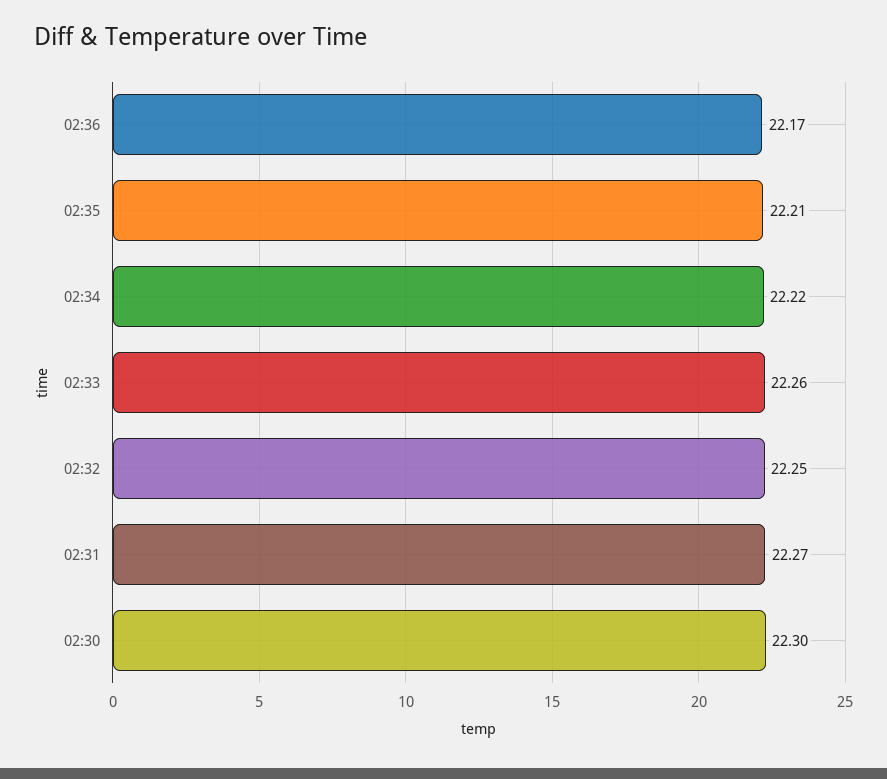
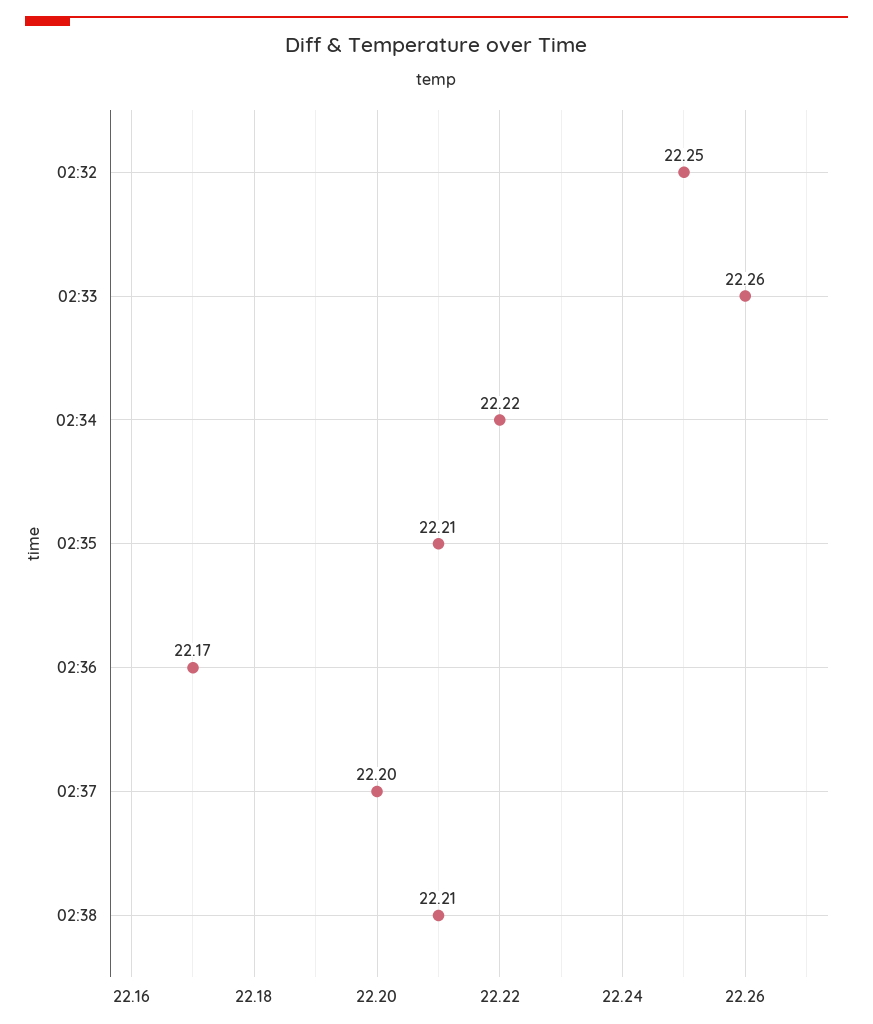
02:31: 22.27 -> none
02:30: 22.3 -> none
02:37: none -> 22.2
02:38: none -> 22.21

